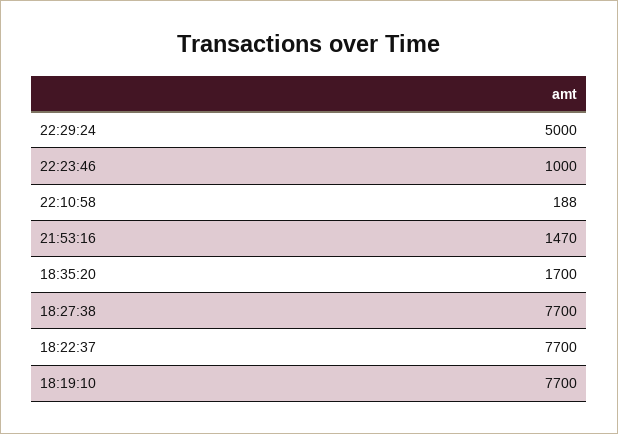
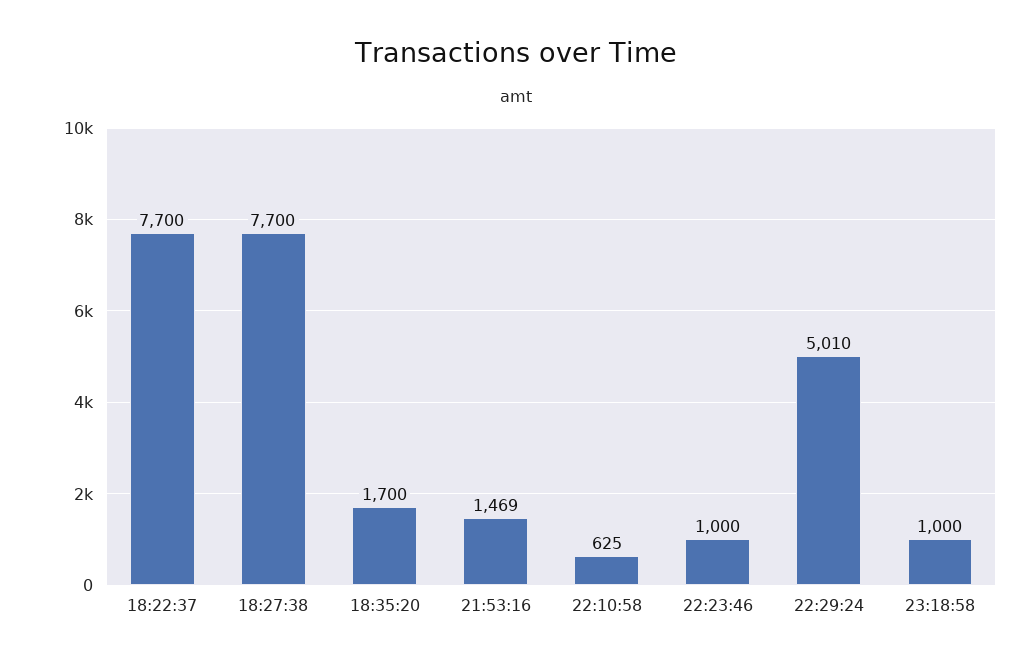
22:29:24: 5000 -> 5010
22:10:58: 188 -> 625
21:53:16: 1470 -> 1469
18:19:10: 7700 -> none
23:18:58: none -> 1000

